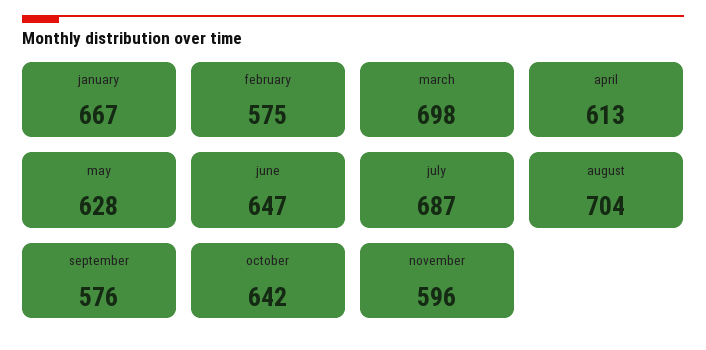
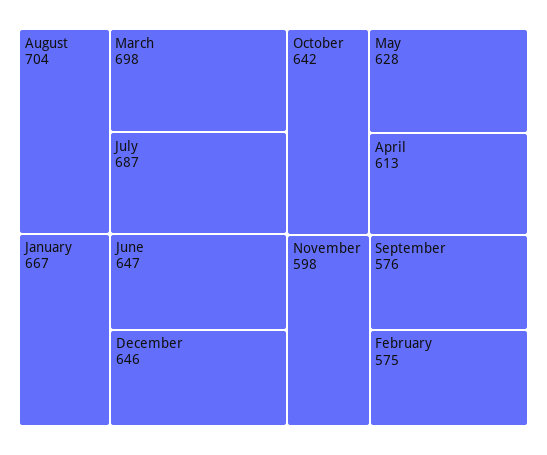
november: 596 -> 598
December: none -> 646

